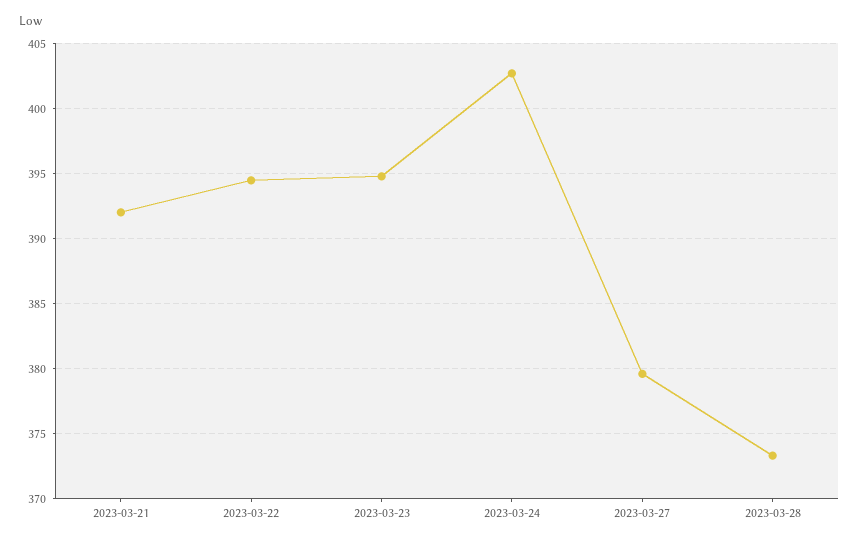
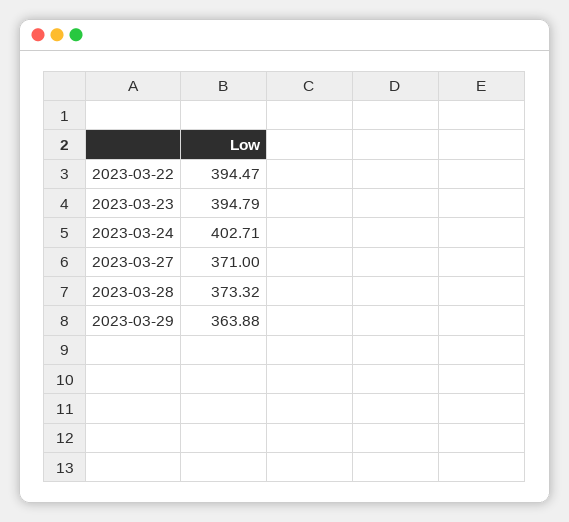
2023-03-21: 392 -> none
2023-03-27: 379.5 -> 371
2023-03-29: none -> 363.88

